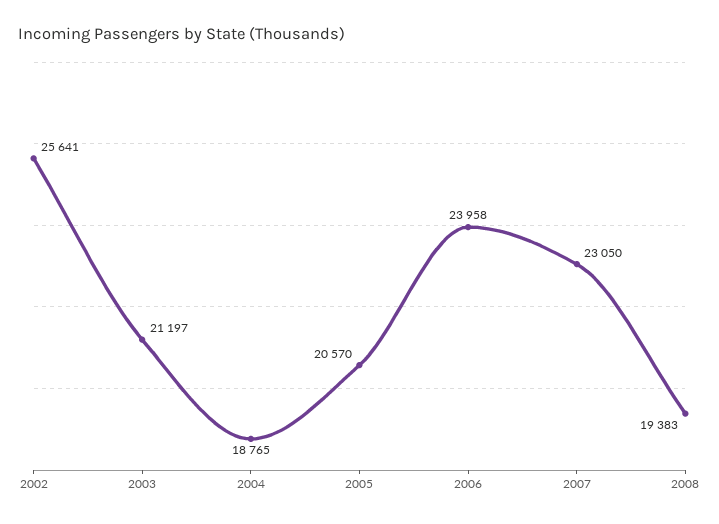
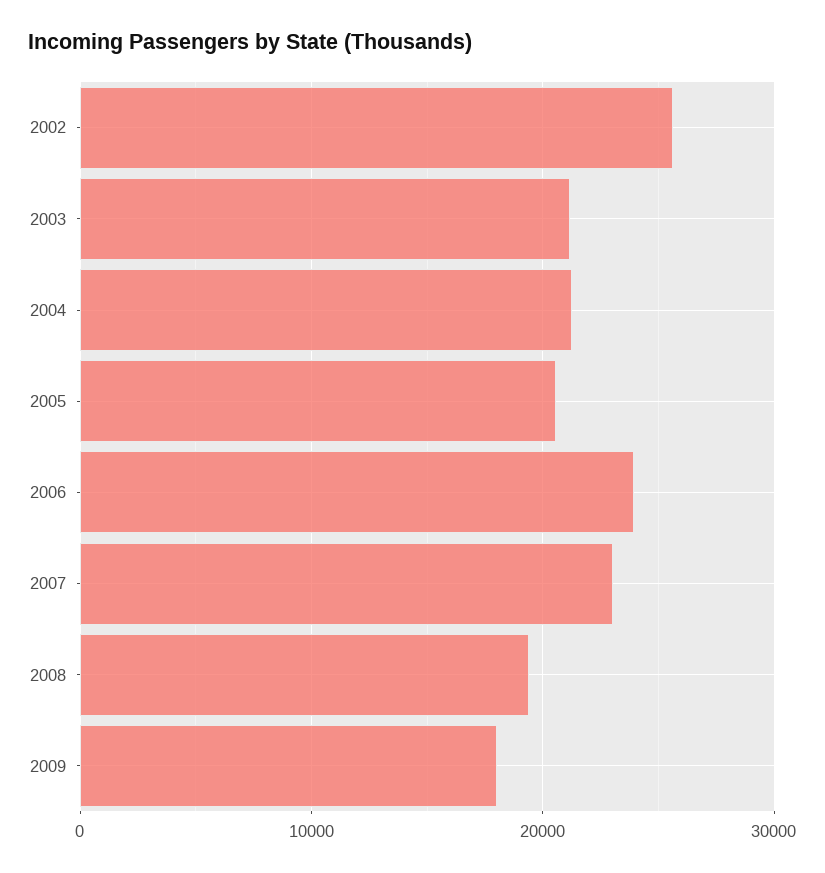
2004: 18765 -> 21000
2009: none -> 18000

